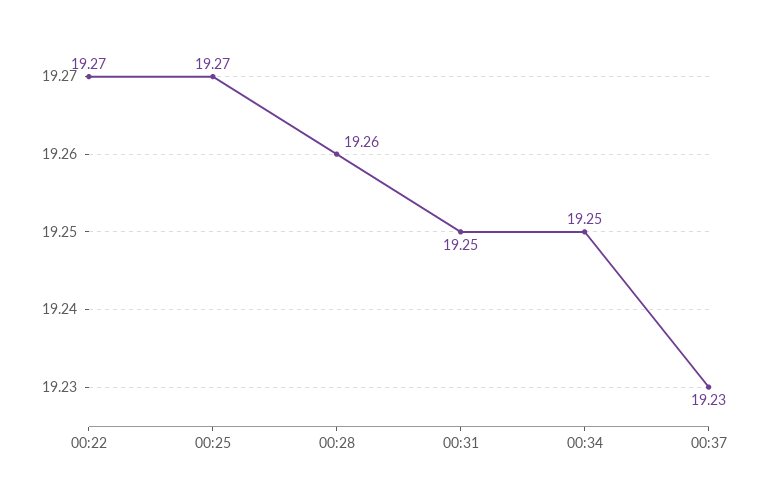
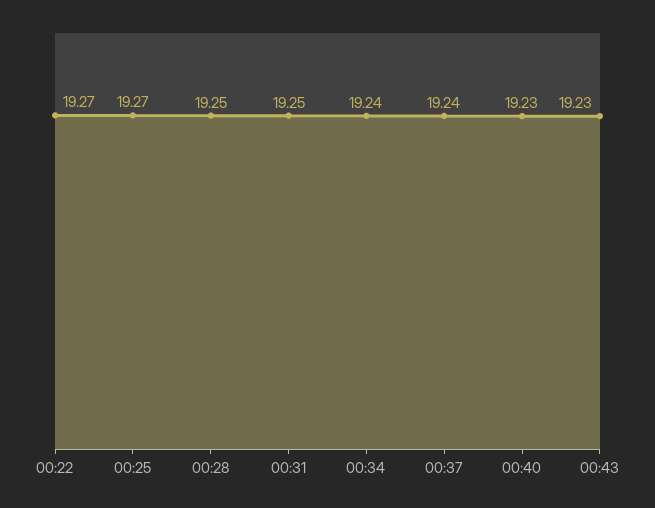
00:28: 19.26 -> 19.25
00:34: 19.25 -> 19.24
00:37: 19.23 -> 19.24
00:40: none -> 19.23
00:43: none -> 19.23

